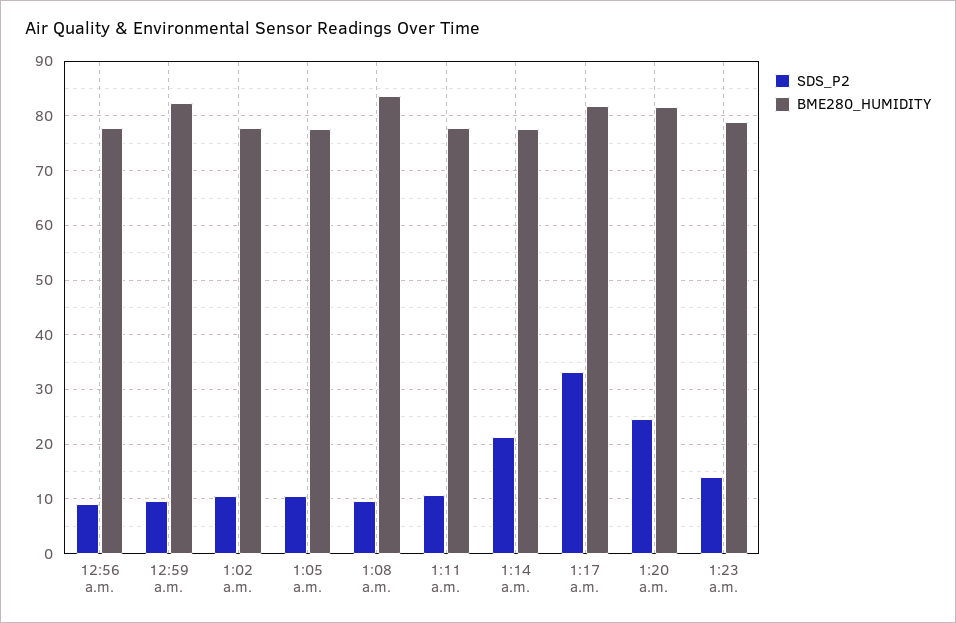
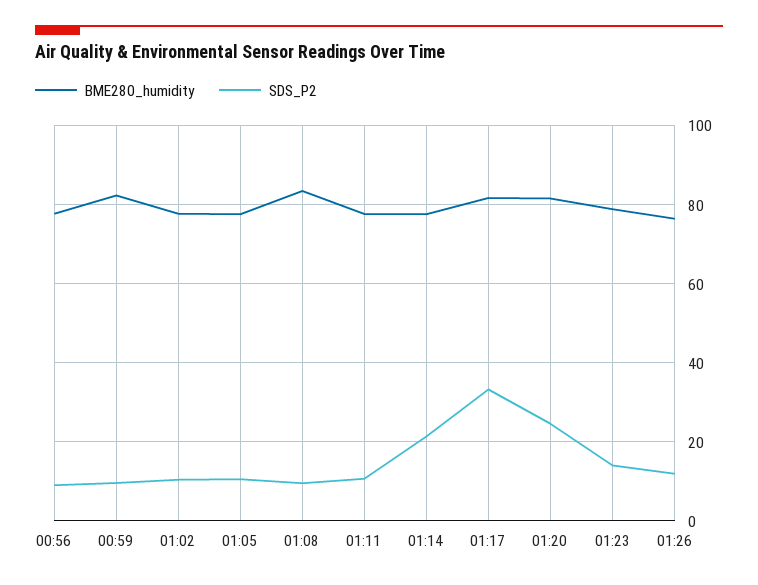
BME280_HUMIDITY, 01:26: none -> 76
SDS_P2, 01:26: none -> 12

